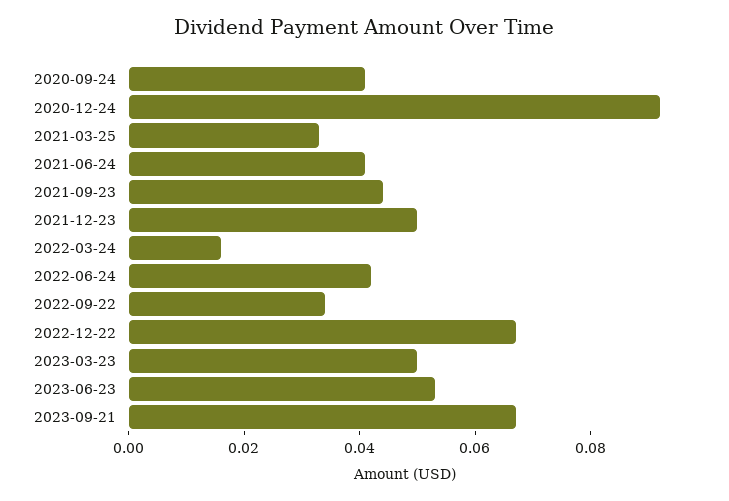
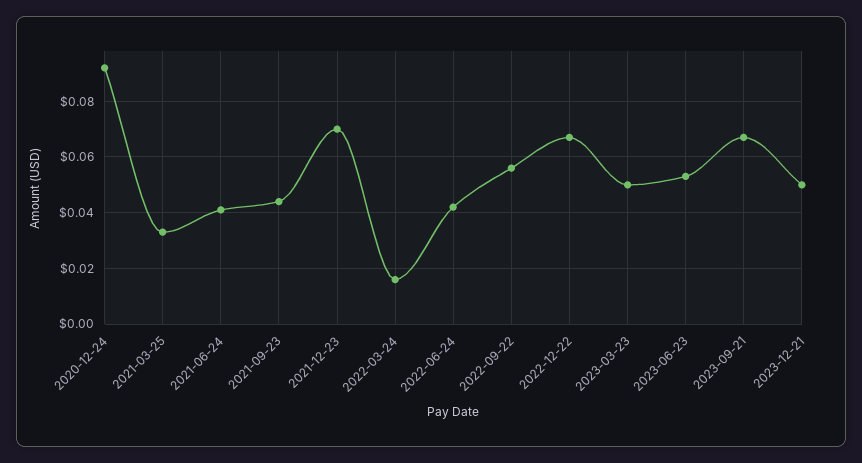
2020-09-24: 0.04 -> none
2021-12-23: 0.05 -> 0.07
2022-09-22: 0.035 -> 0.055
2023-12-21: none -> 0.05

